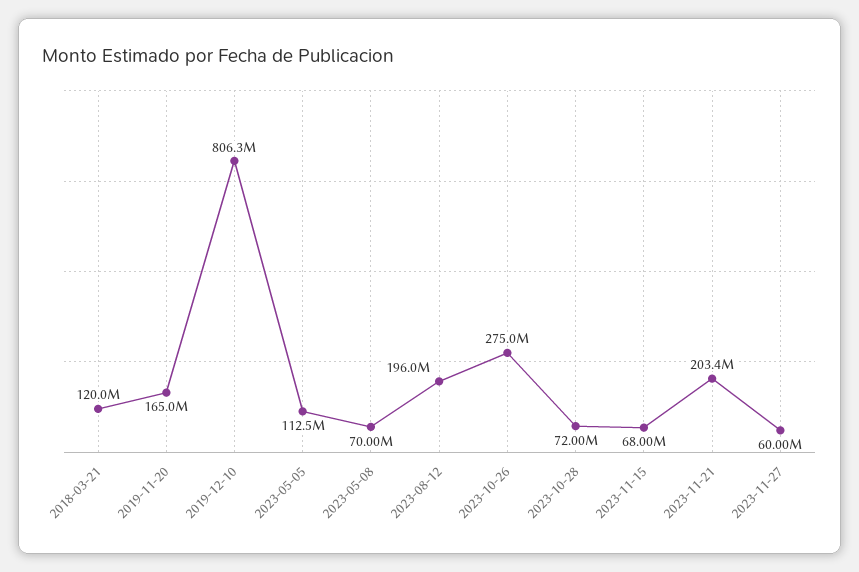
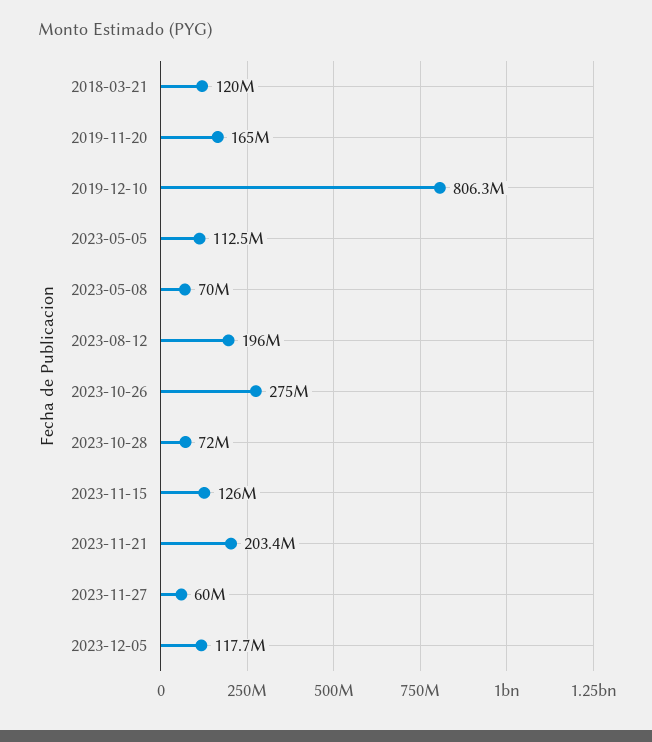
2023-11-15: 68000000 -> 126000000
2023-12-05: none -> 117700000

